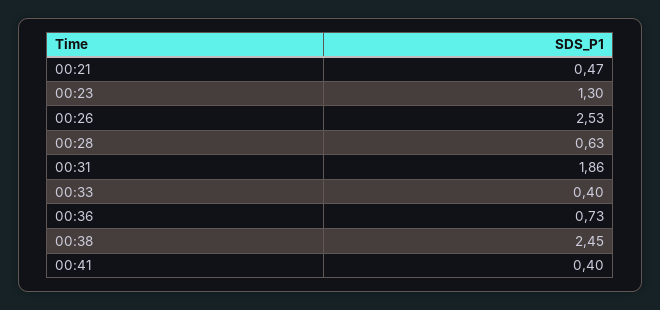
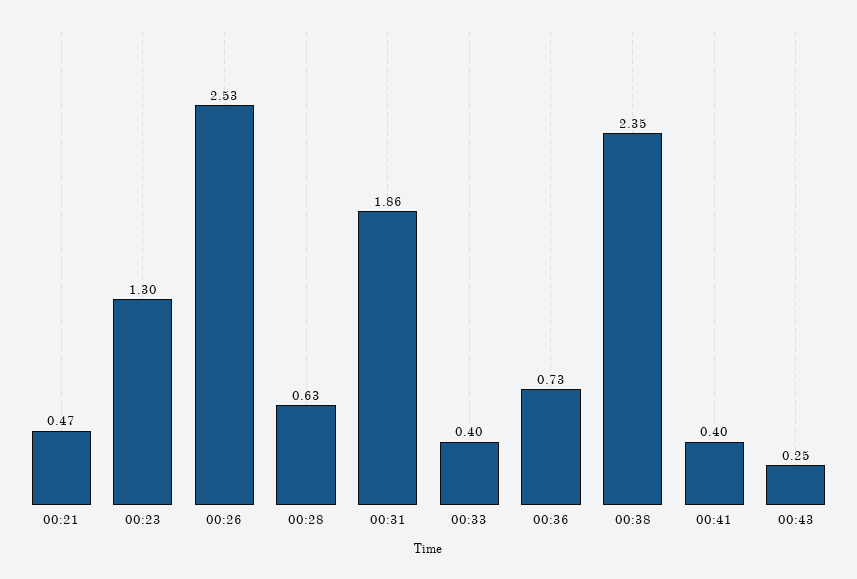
00:38: 2.45 -> 2.35
00:43: none -> 0.25

